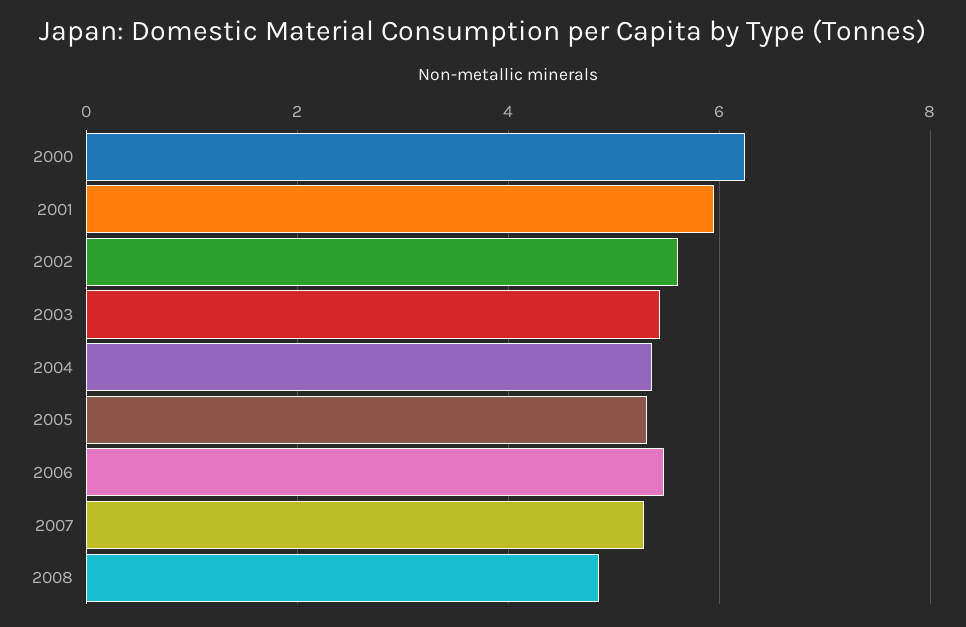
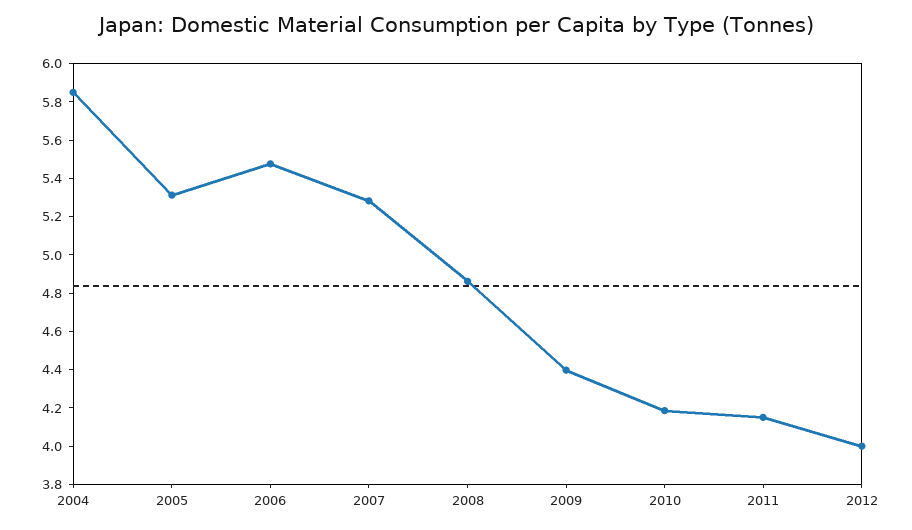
2000: 6.2 -> none
2001: 6 -> none
2002: 5.6 -> none
2003: 5.4 -> none
2004: 5.4 -> 5.85
2009: none -> 4.4
2010: none -> 4.2
2011: none -> 4.15
2012: none -> 4

